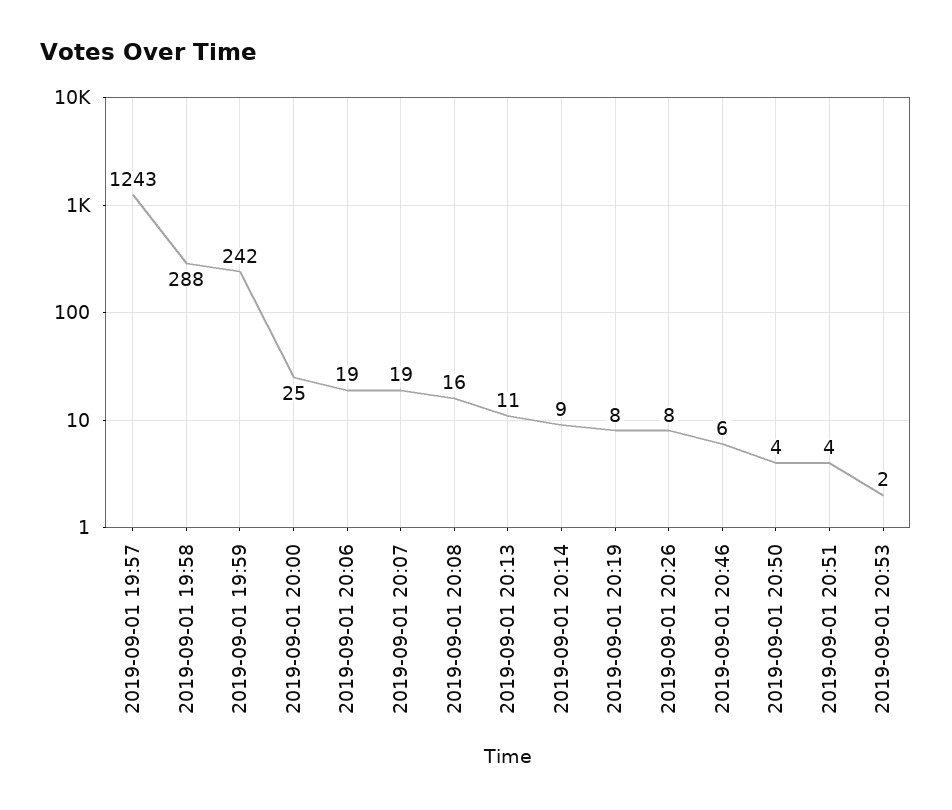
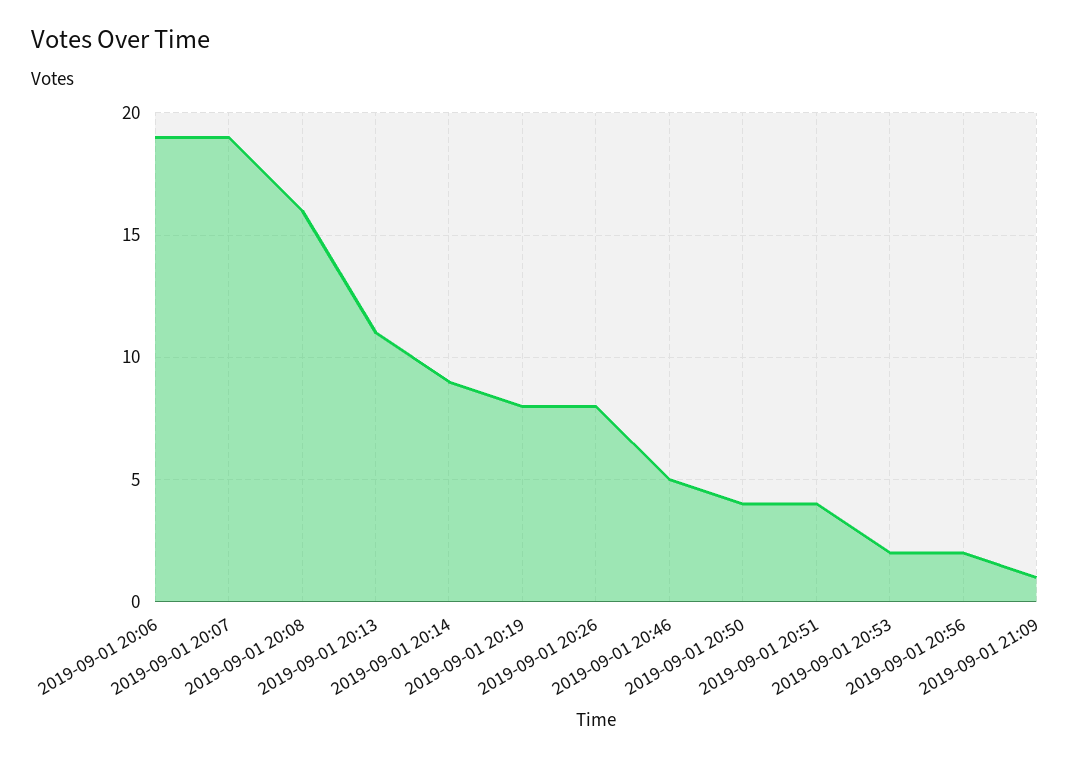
2019-09-01 19:57: 1243 -> none
2019-09-01 19:58: 288 -> none
2019-09-01 19:59: 242 -> none
2019-09-01 20:00: 25 -> none
2019-09-01 20:46: 6 -> 5
2019-09-01 20:56: none -> 2
2019-09-01 21:09: none -> 1

